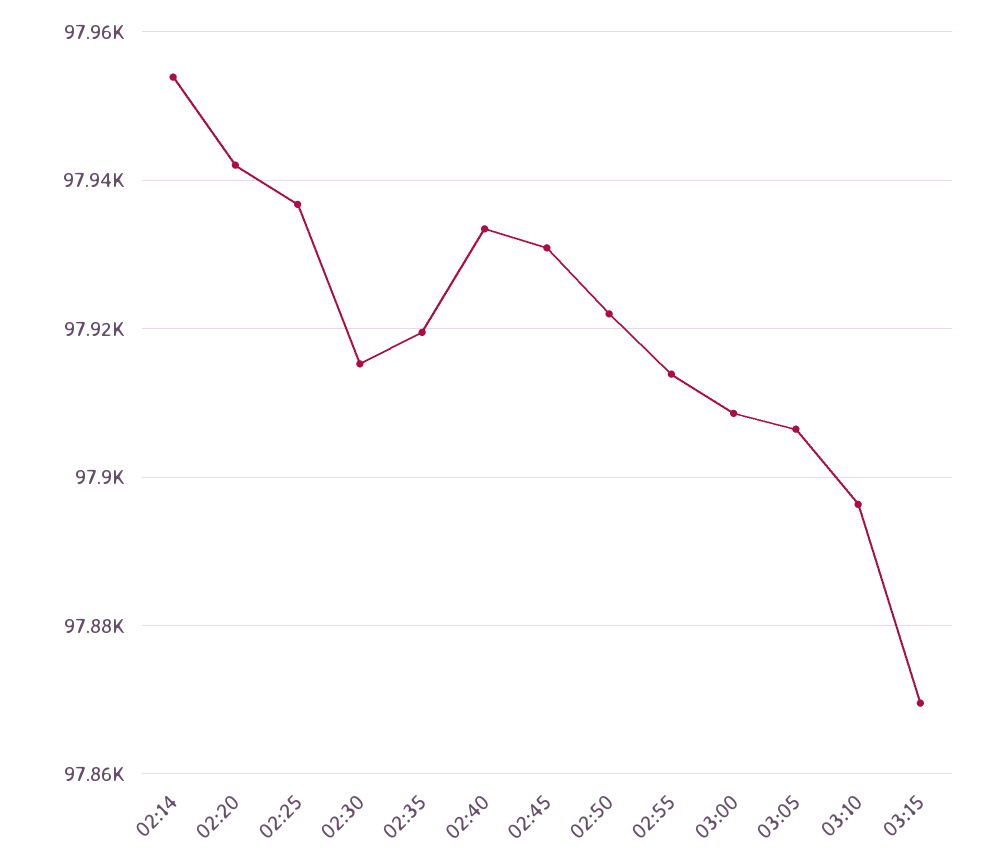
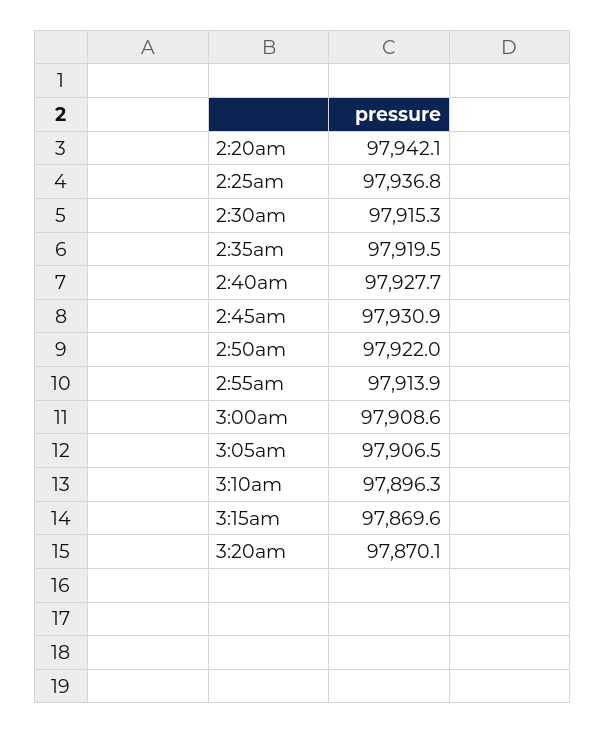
02:14: 97954 -> none
02:40: 97934 -> 97927.7
3:20am: none -> 97870.1

